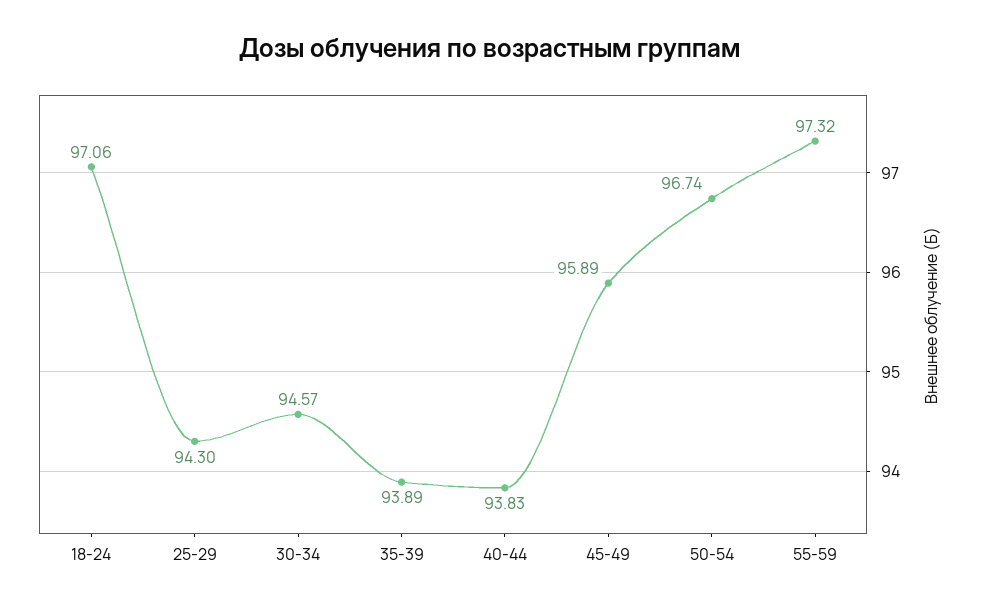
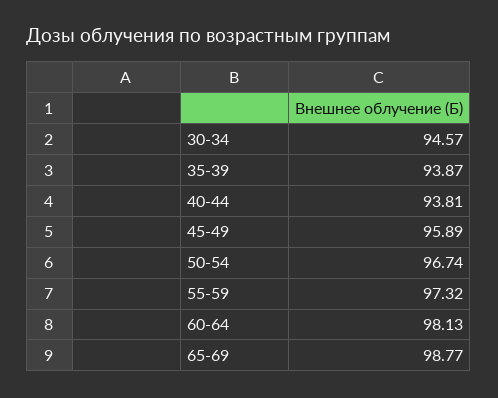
18-24: 97.06 -> none
25-29: 94.3 -> none
35-39: 93.89 -> 93.87
40-44: 93.83 -> 93.81
60-64: none -> 98.13
65-69: none -> 98.77

